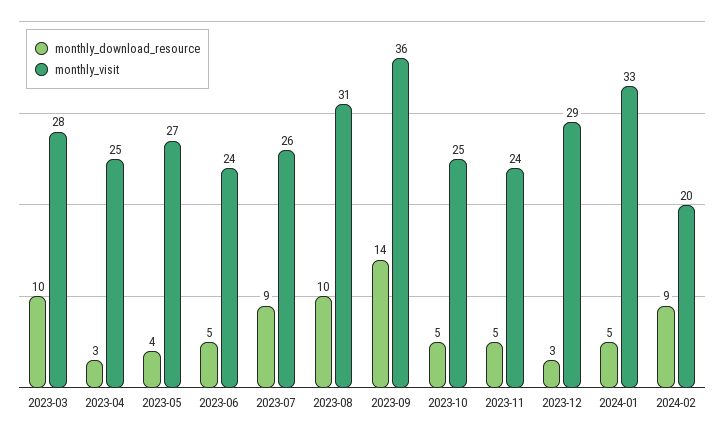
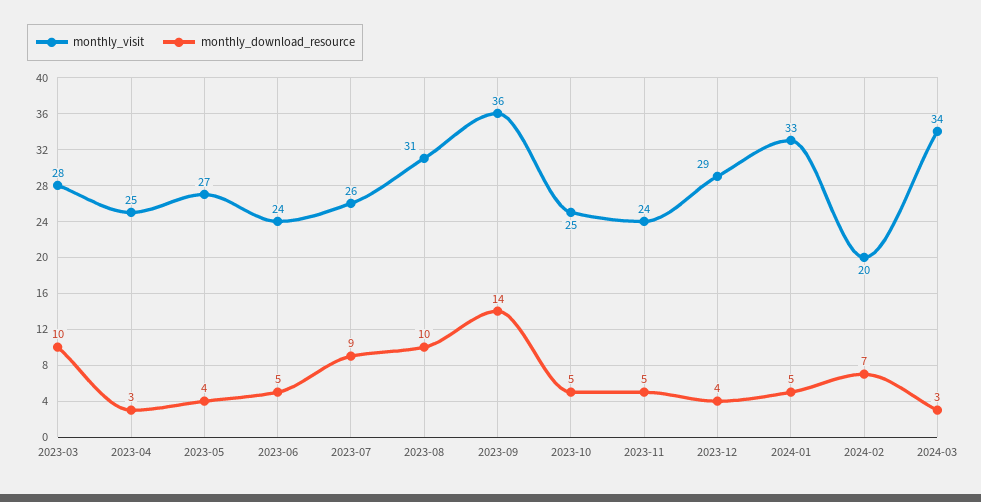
monthly_download_resource, 2023-12: 3 -> 4
monthly_download_resource, 2024-02: 9 -> 7
monthly_visit, 2024-03: none -> 34
monthly_download_resource, 2024-03: none -> 3

